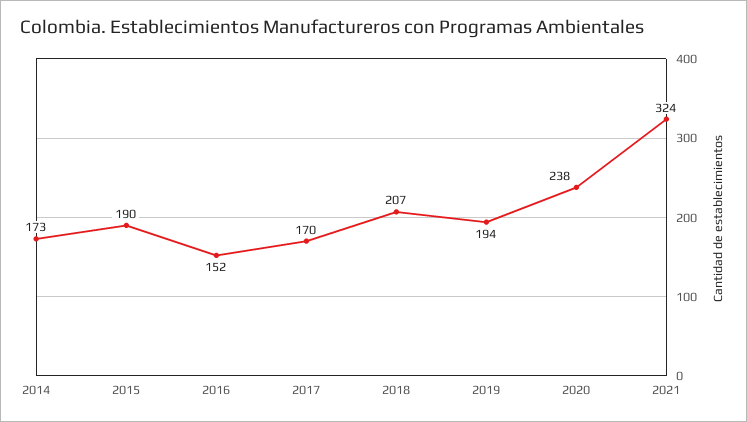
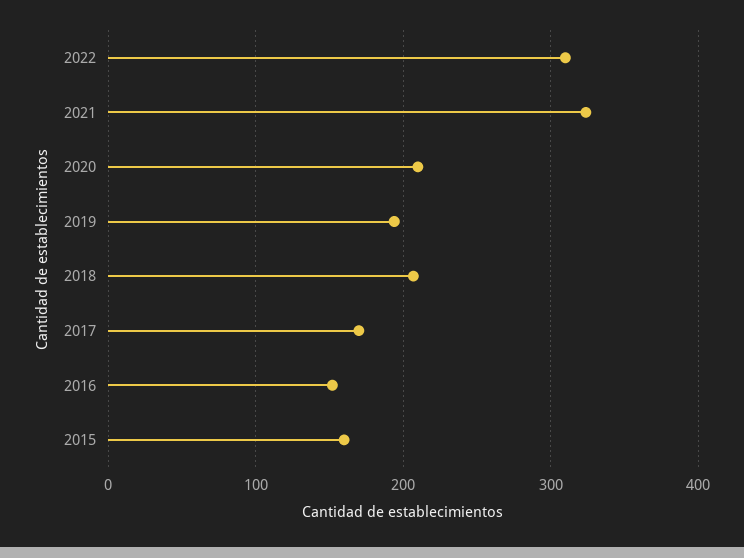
2014: 173 -> none
2015: 190 -> 160
2020: 238 -> 210
2022: none -> 310

